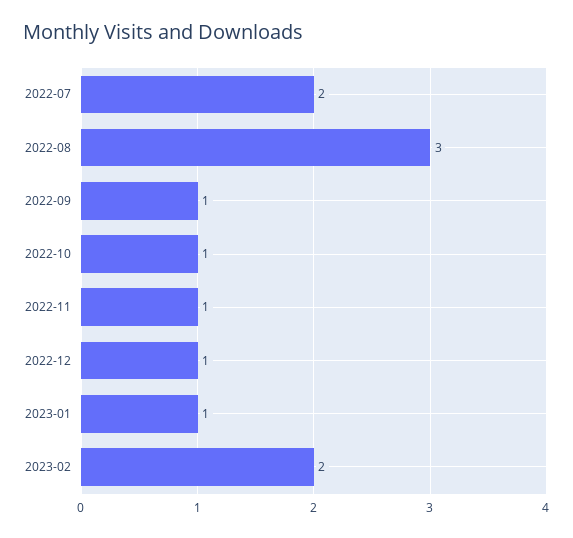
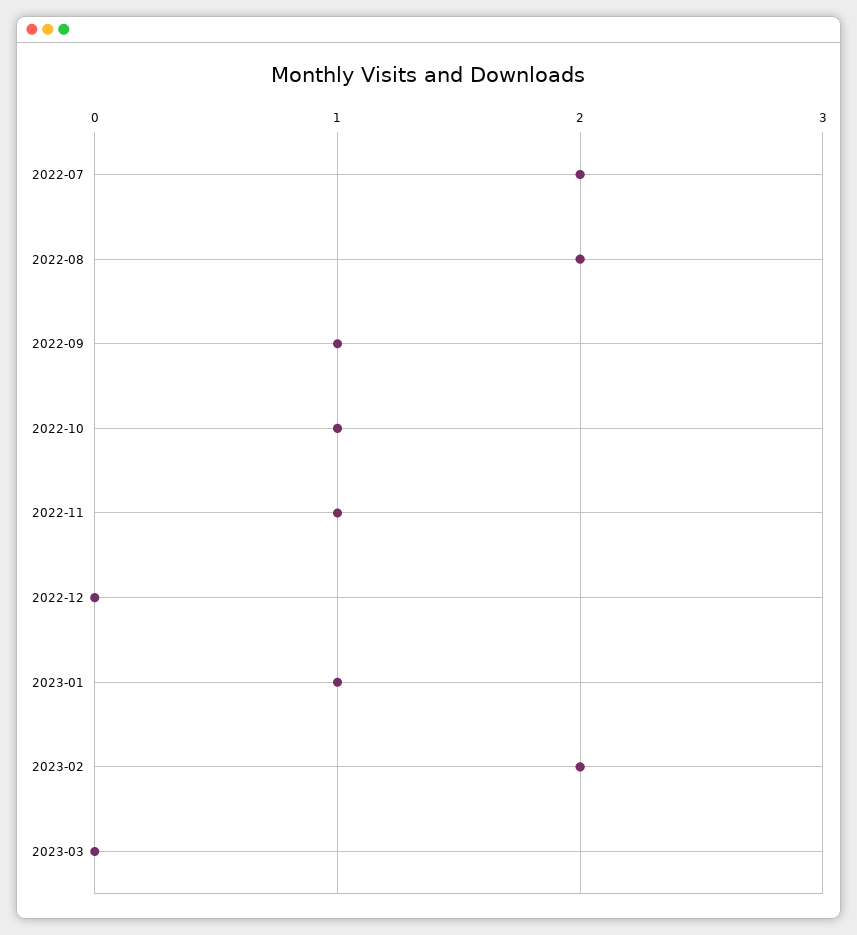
2022-08: 3 -> 2
2022-12: 1 -> 0
2023-03: none -> 0

